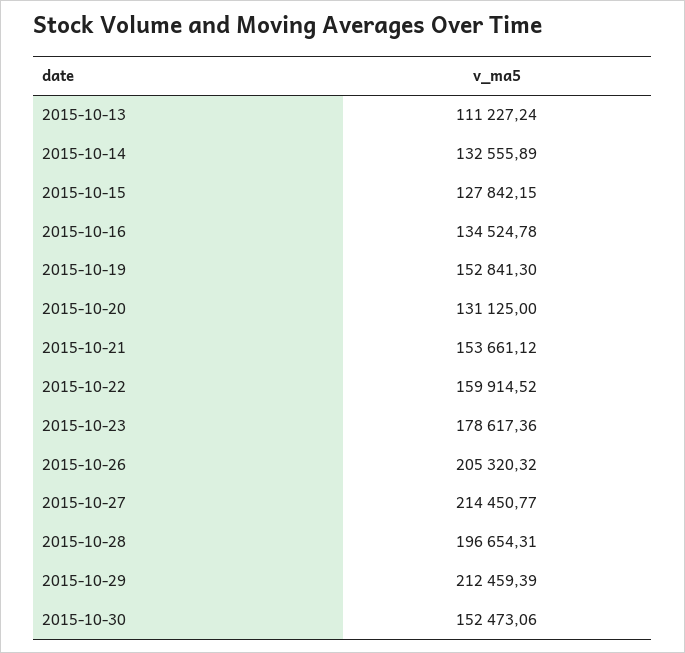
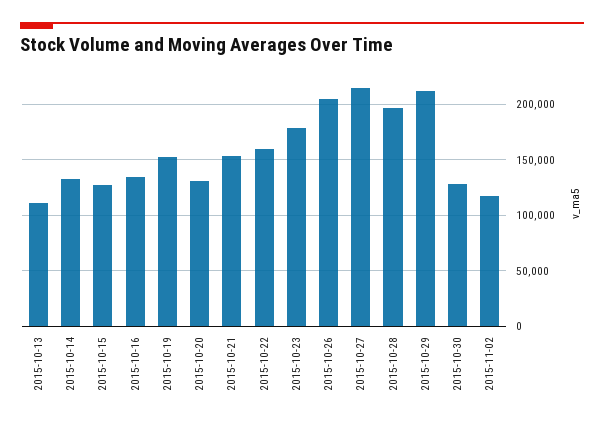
2015-10-30: 152473.06 -> 130000
2015-11-02: none -> 120000

